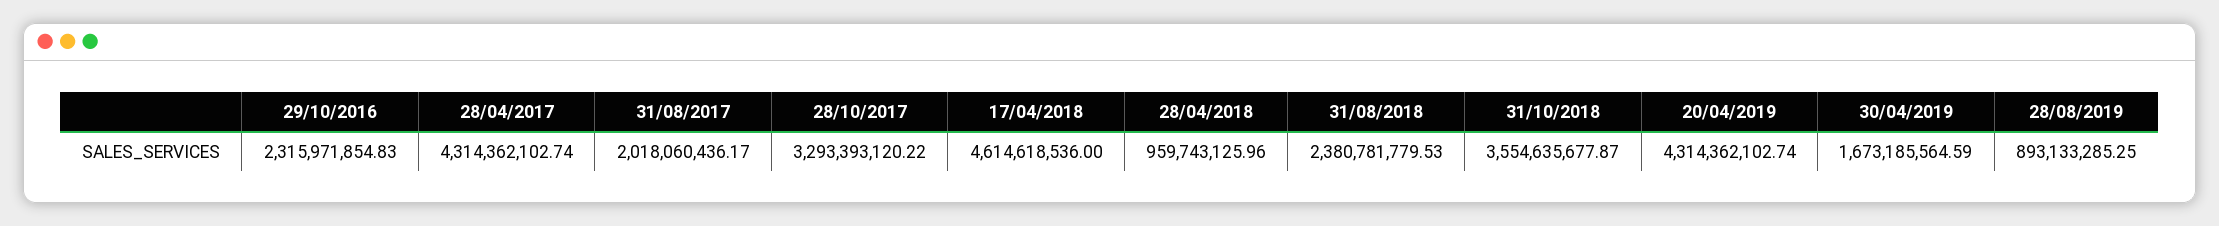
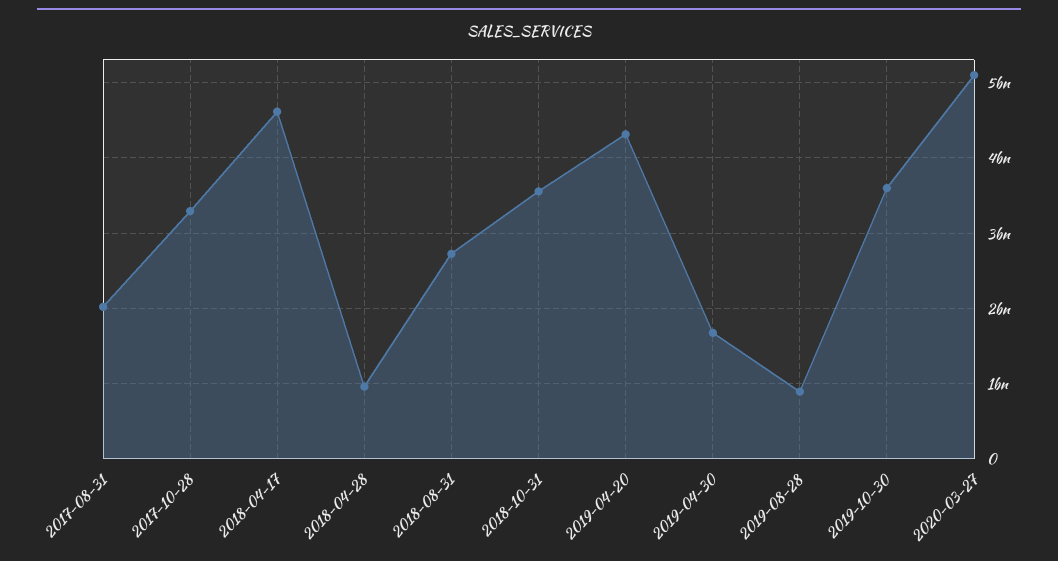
29/10/2016: 2315971854.83 -> none
28/04/2017: 4314362102.74 -> none
31/08/2018: 2380781779.53 -> 2700000000
2019-10-30: none -> 3600000000
2020-03-27: none -> 5100000000

